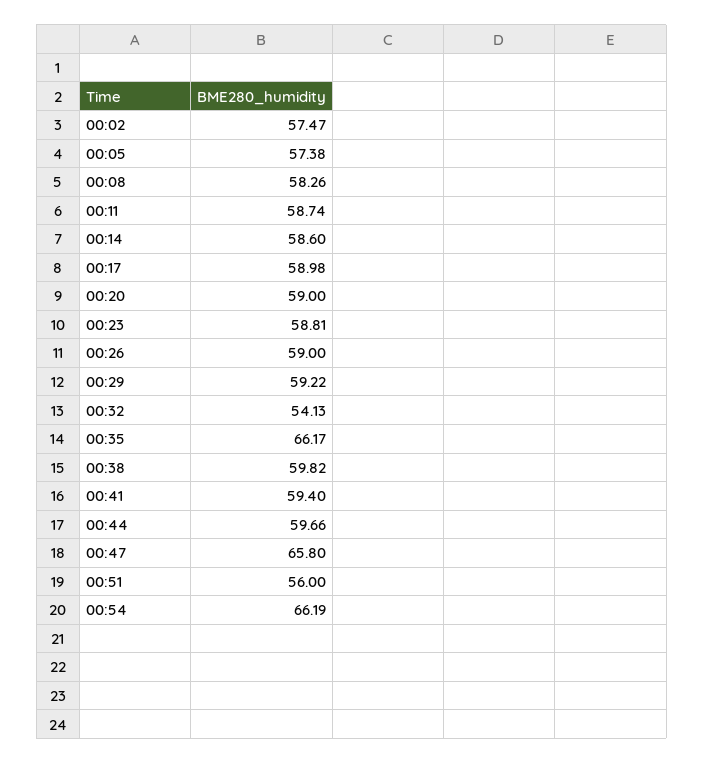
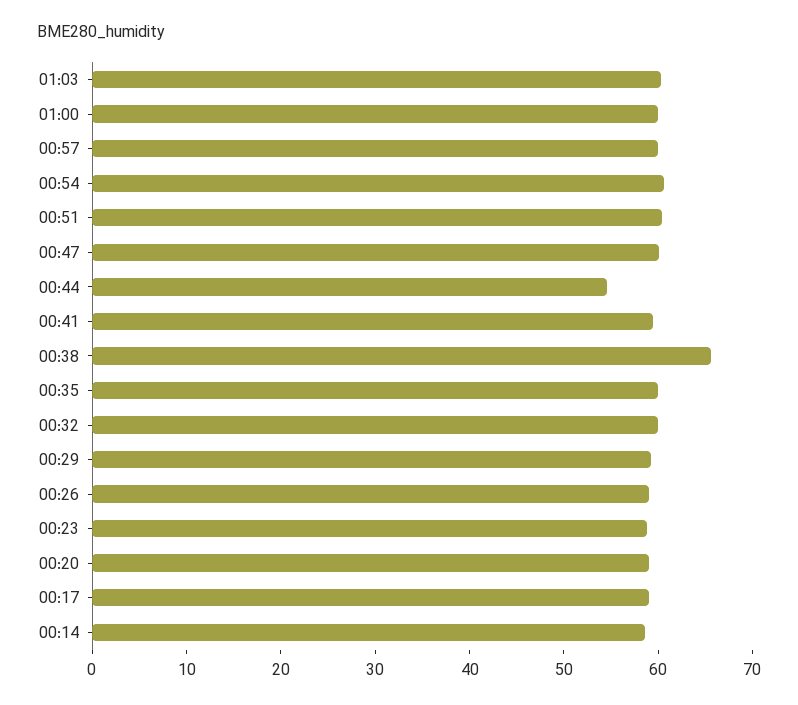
00:02: 57.47 -> none
00:05: 57.38 -> none
00:08: 58.26 -> none
00:11: 58.74 -> none
00:32: 54.13 -> 60
00:35: 66.17 -> 60
00:38: 59.82 -> 66
00:44: 59.66 -> 54
00:47: 65.8 -> 60
00:51: 56 -> 60
00:54: 66.19 -> 60
01:03: none -> 60
01:00: none -> 60
00:57: none -> 60

